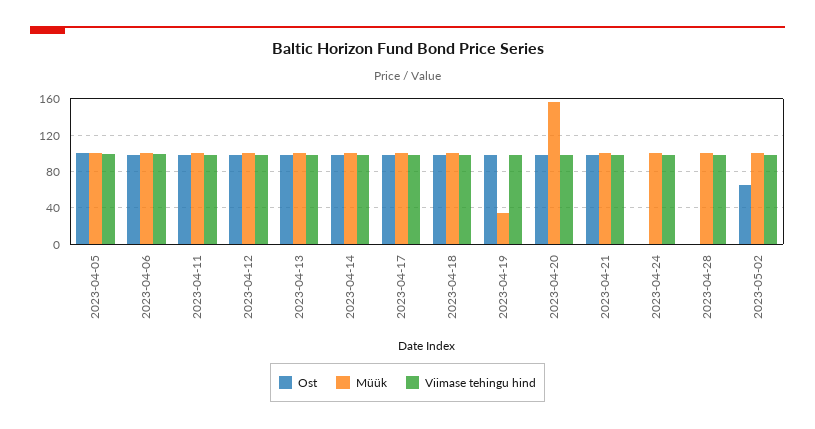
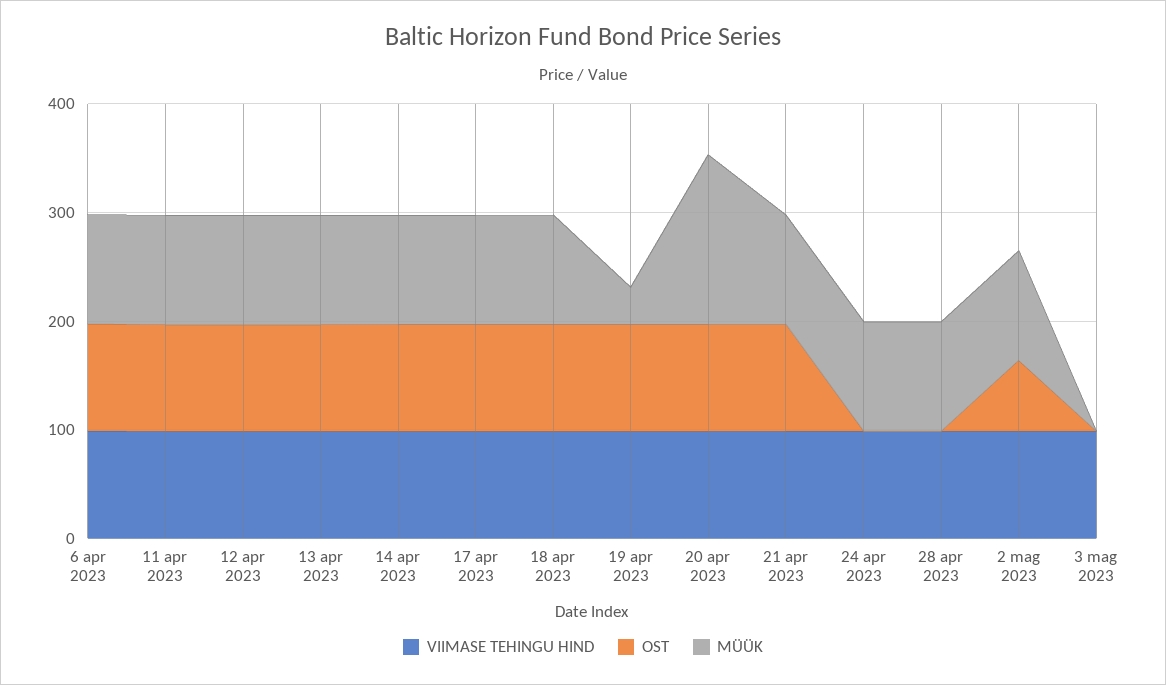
Ost, 2023-04-05: 100 -> none
Müük, 2023-04-05: 100 -> none
Viimase tehingu hind, 2023-04-05: 100 -> none
Viimase tehingu hind, 3 mag 2023: none -> 100
Ost, 3 mag 2023: none -> 0
Müük, 3 mag 2023: none -> 0

